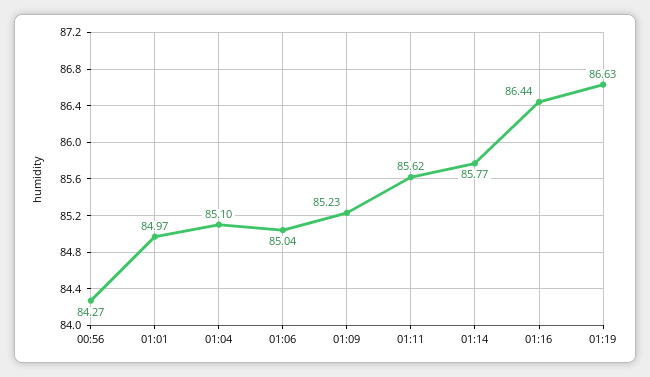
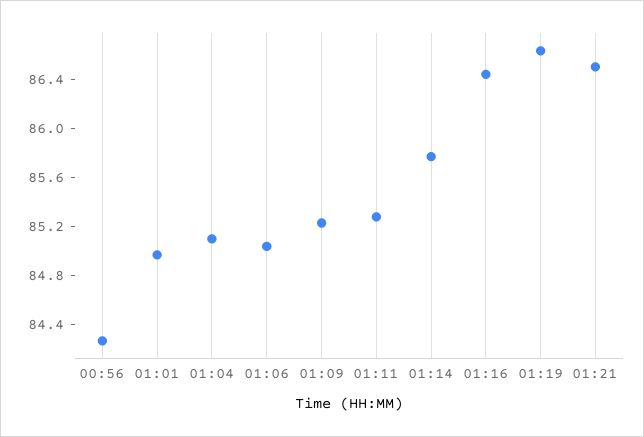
01:11: 85.62 -> 85.3
01:21: none -> 86.5

